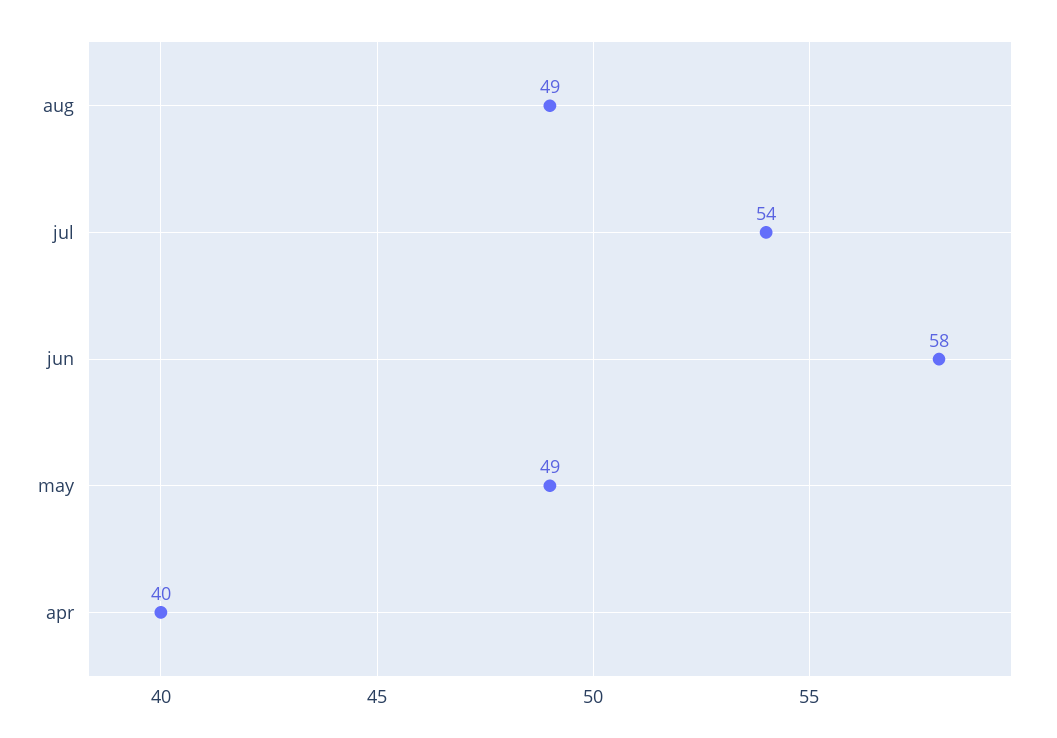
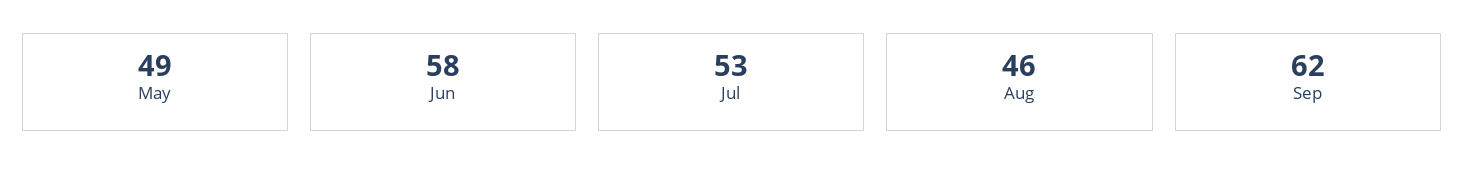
aug: 49 -> 46
jul: 54 -> 53
apr: 40 -> none
Sep: none -> 62

